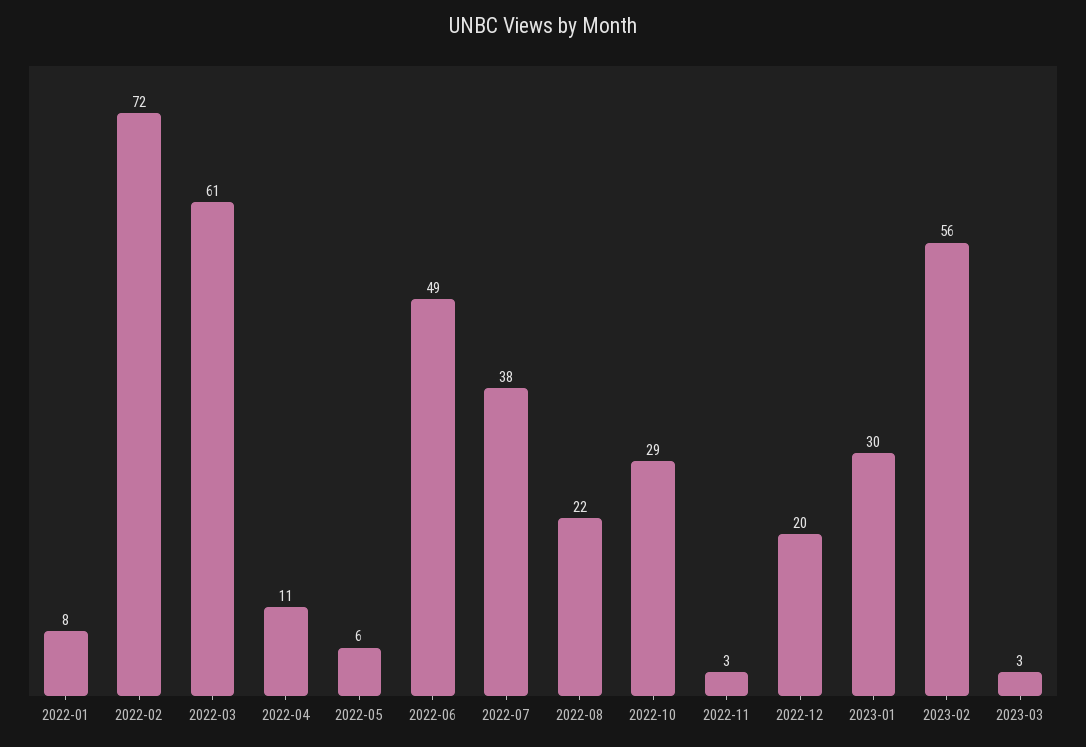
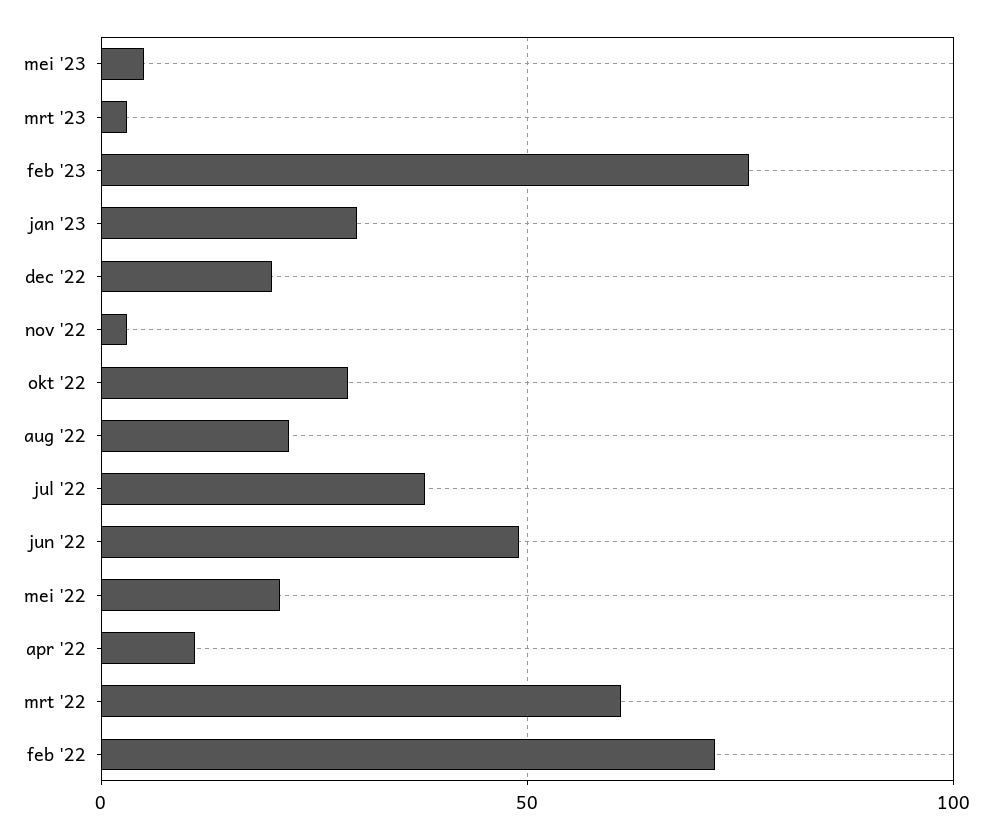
2022-01: 8 -> none
2022-05: 6 -> 20
2023-02: 56 -> 75
mei '23: none -> 5

